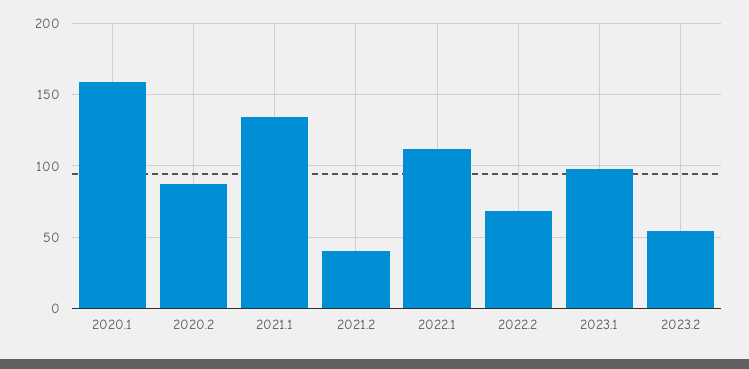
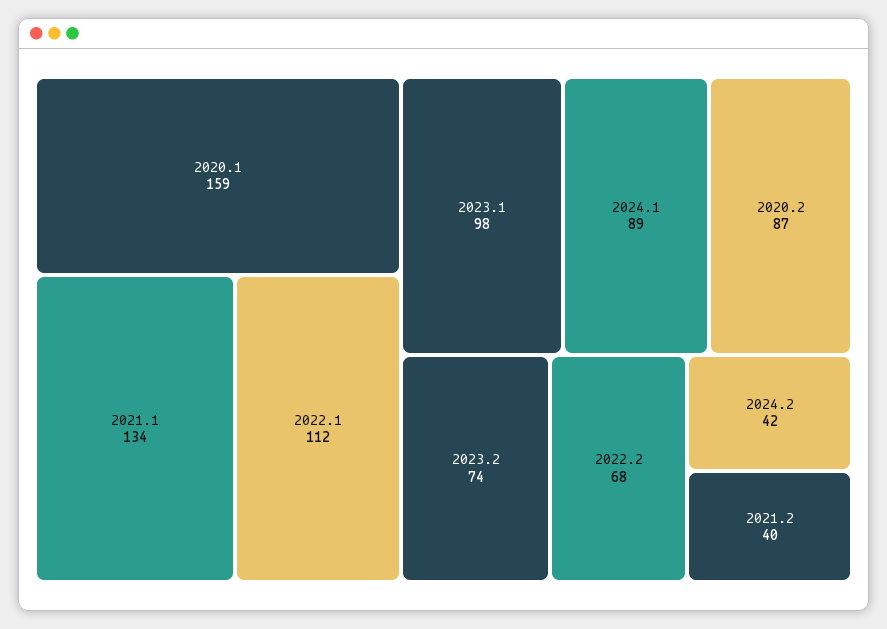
2023.2: 55 -> 74
2024.1: none -> 89
2024.2: none -> 42

